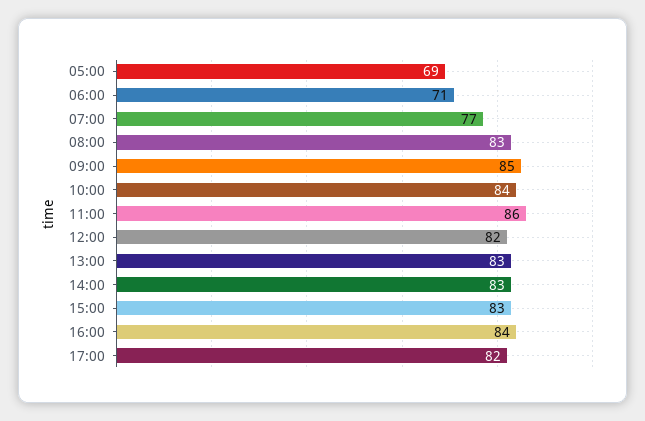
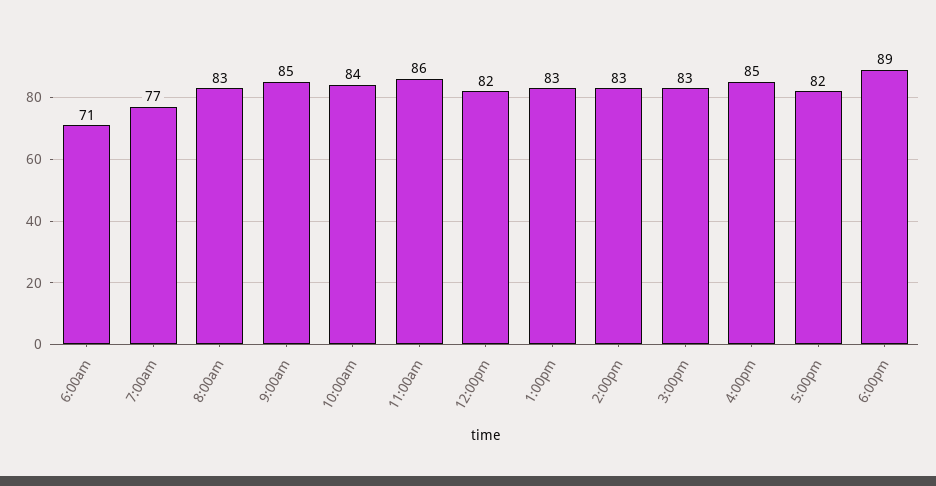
05:00: 69 -> none
16:00: 84 -> 85
6:00pm: none -> 89

